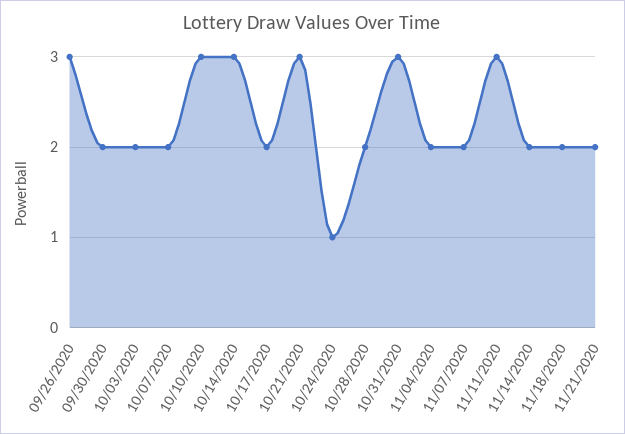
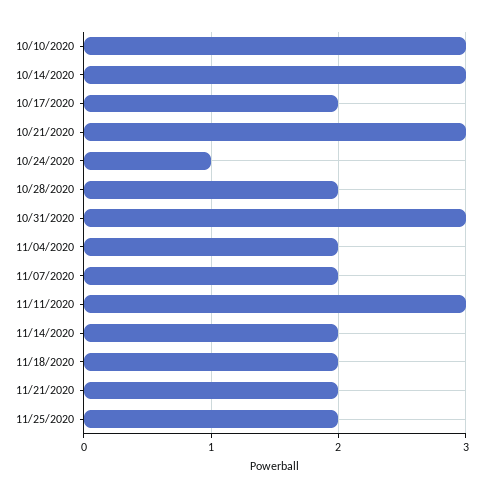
09/26/2020: 3 -> none
09/30/2020: 2 -> none
10/03/2020: 2 -> none
10/07/2020: 2 -> none
11/25/2020: none -> 2

